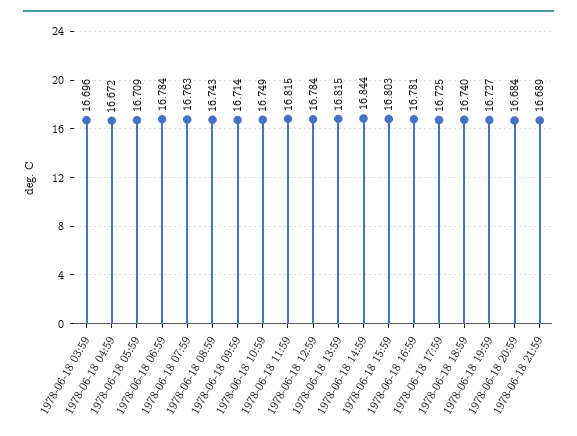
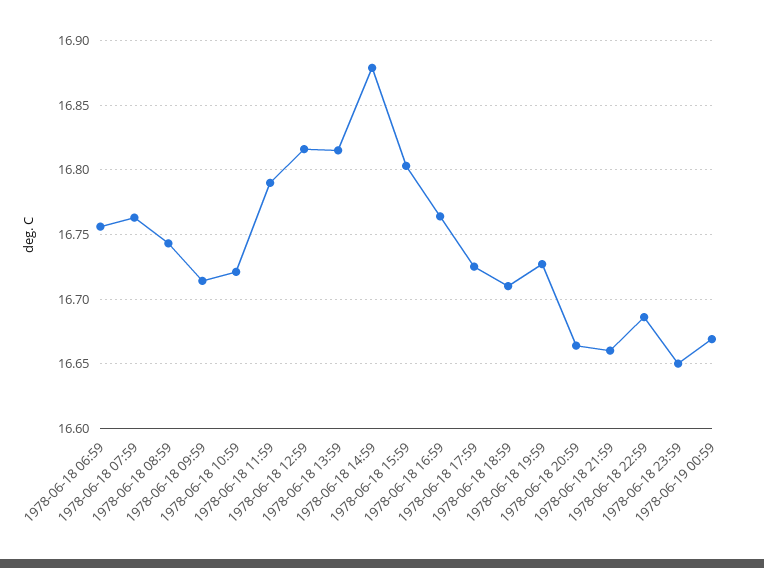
1978-06-18 03:59: 16.696 -> none
1978-06-18 04:59: 16.672 -> none
1978-06-18 05:59: 16.709 -> none
1978-06-18 06:59: 16.784 -> 16.755
1978-06-18 10:59: 16.749 -> 16.72
1978-06-18 11:59: 16.815 -> 16.79
1978-06-18 12:59: 16.784 -> 16.815
1978-06-18 14:59: 16.844 -> 16.88
1978-06-18 16:59: 16.781 -> 16.765
1978-06-18 18:59: 16.74 -> 16.71
1978-06-18 20:59: 16.684 -> 16.665
1978-06-18 21:59: 16.689 -> 16.66
1978-06-18 22:59: none -> 16.685
1978-06-18 23:59: none -> 16.65
1978-06-19 00:59: none -> 16.67

